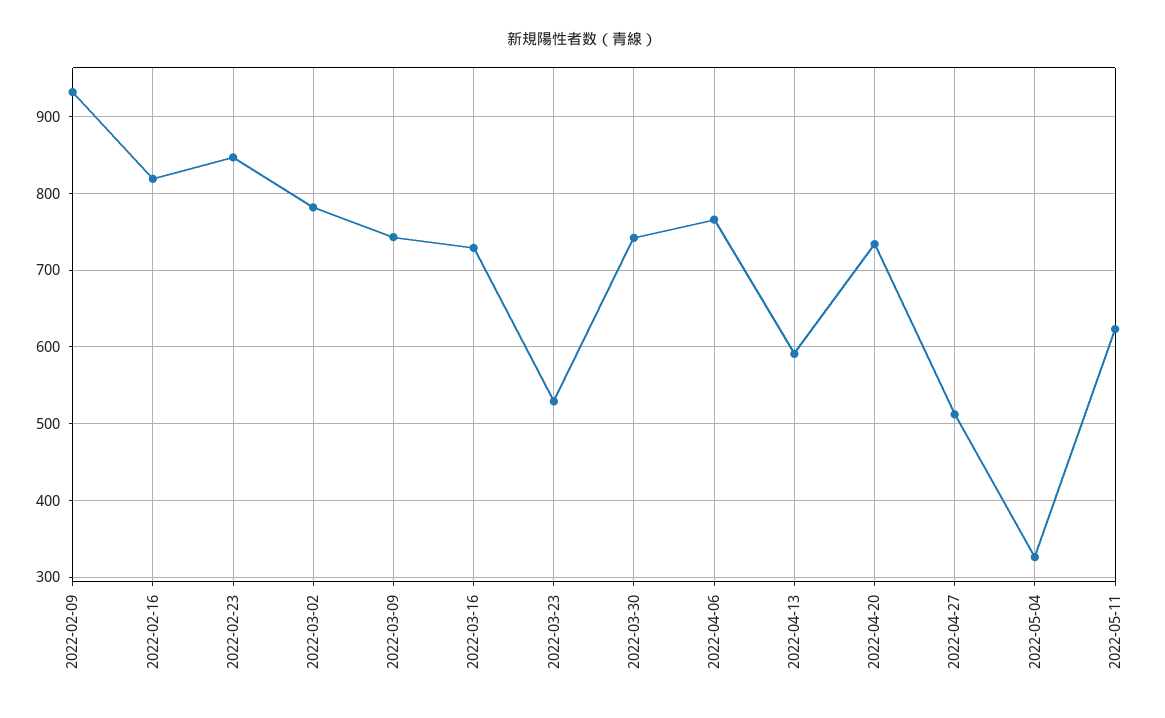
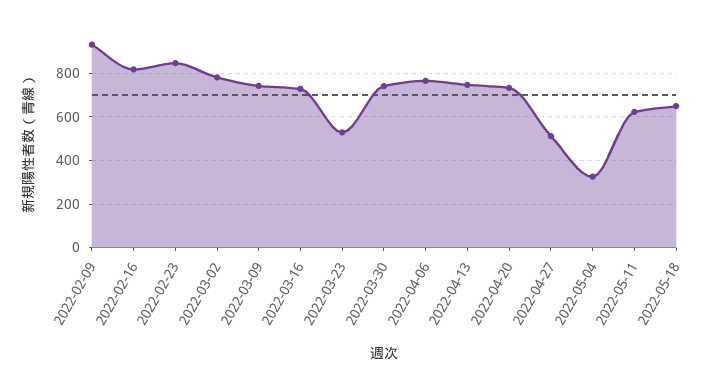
2022-04-13: 590 -> 750
2022-05-18: none -> 650

